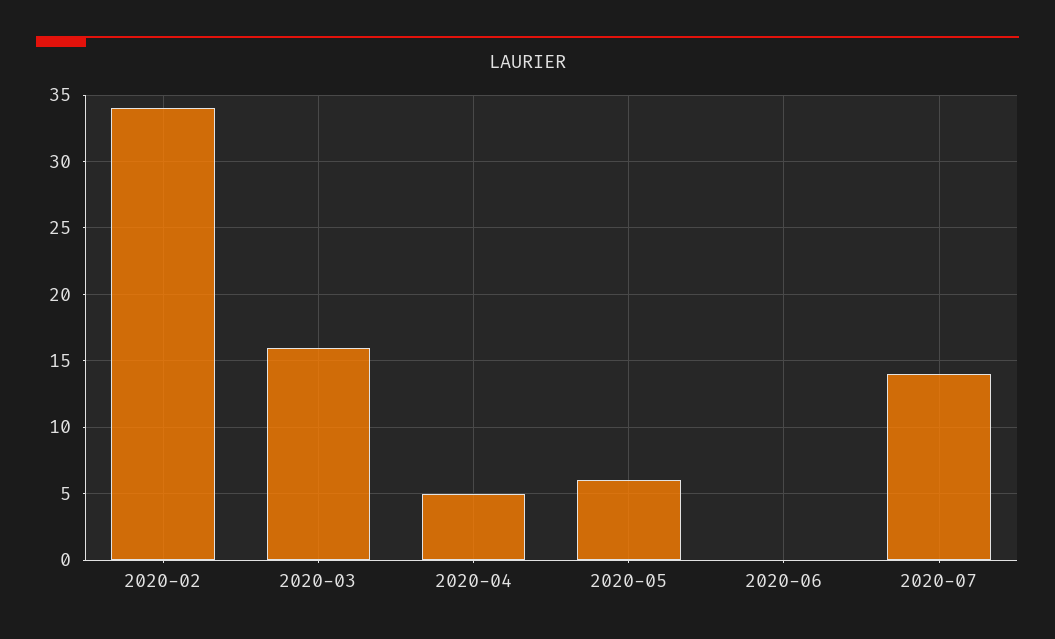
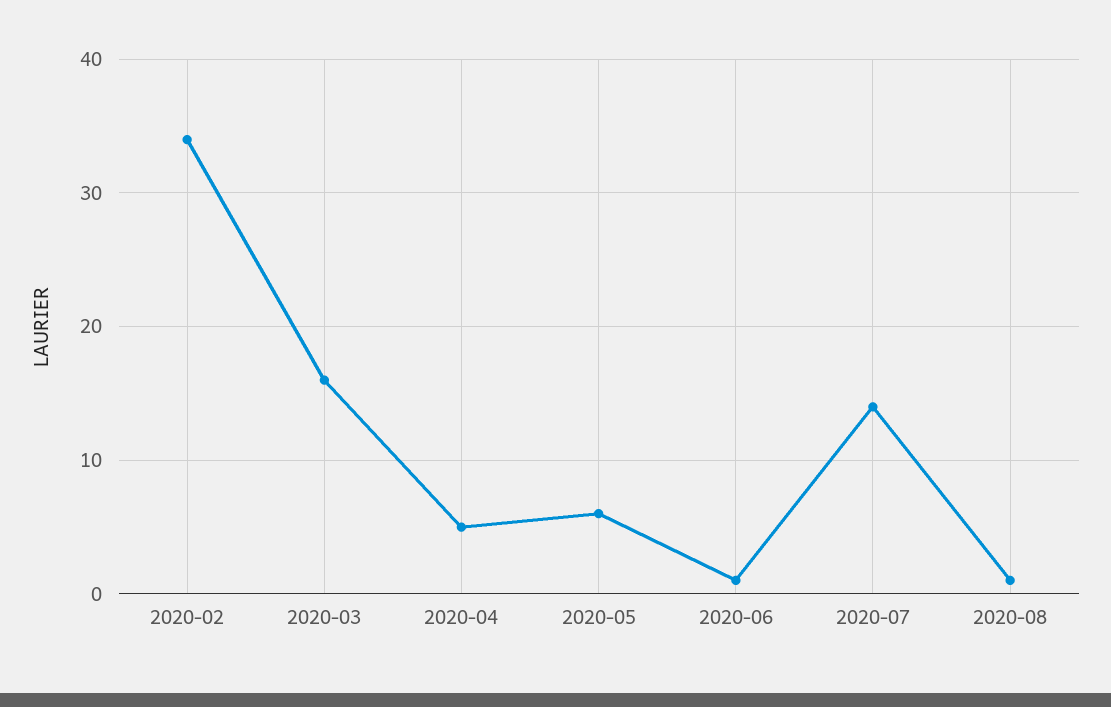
2020-06: 0 -> 1
2020-08: none -> 1

